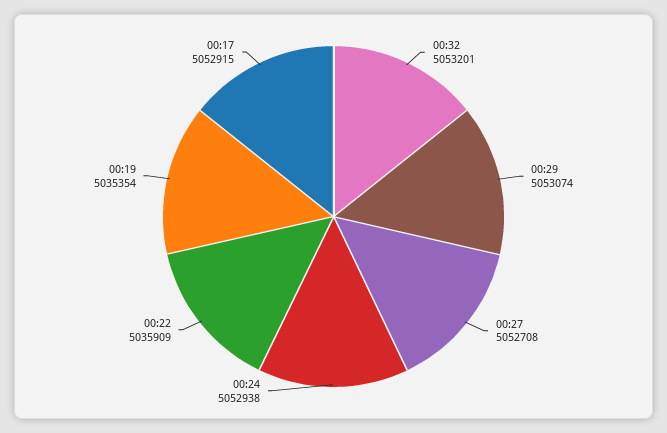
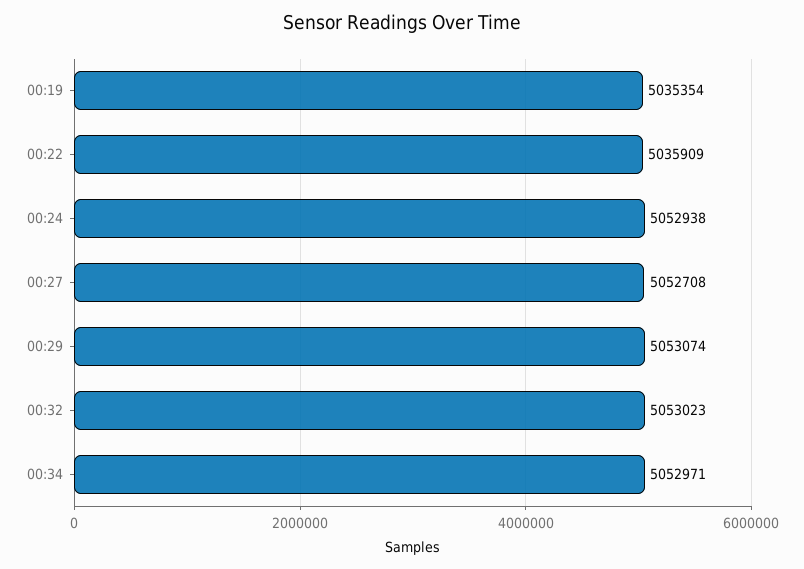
00:32: 5053201 -> 5053023
00:17: 5052915 -> none
00:34: none -> 5052971

